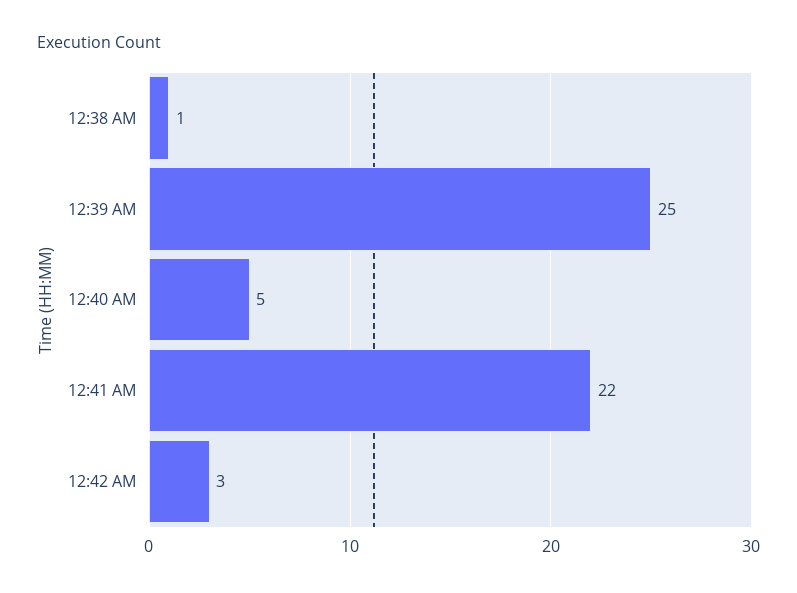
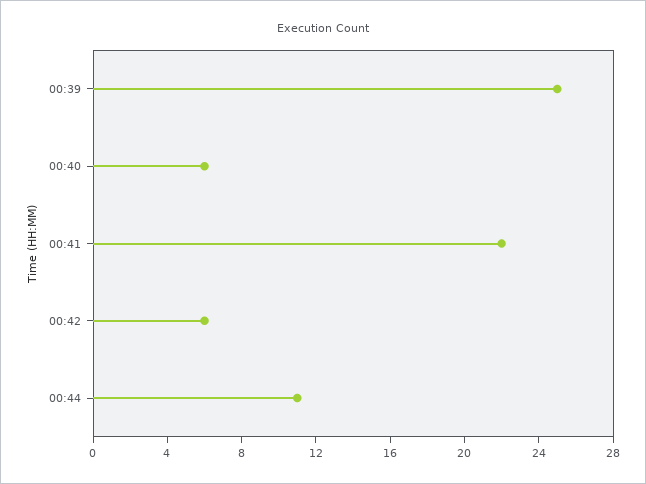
12:38 AM: 1 -> none
12:40 AM: 5 -> 6
12:42 AM: 3 -> 6
00:44: none -> 11

